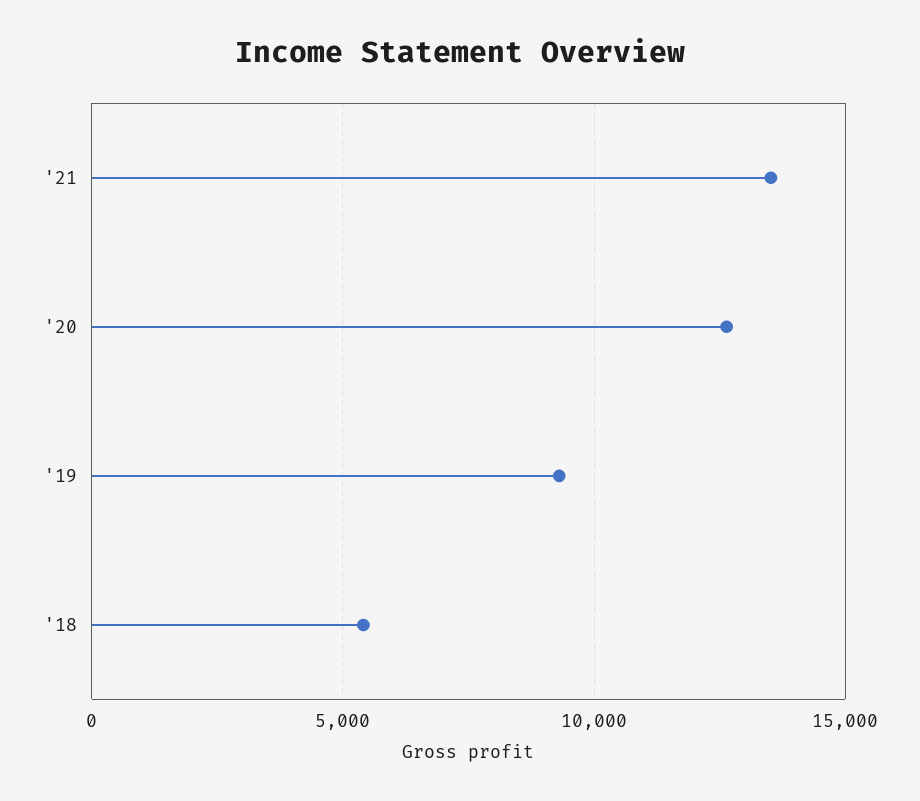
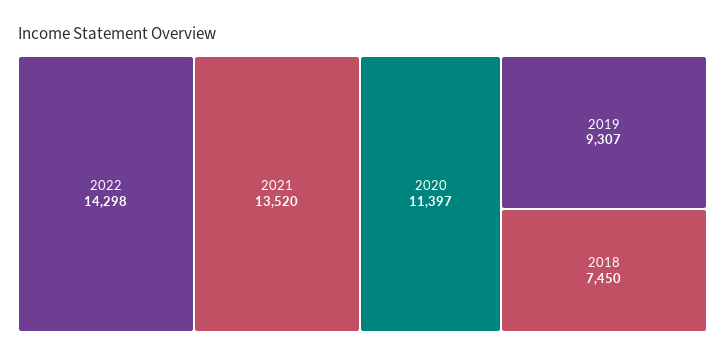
'20: 12500 -> 11397
'18: 5500 -> 7450
2022: none -> 14298

